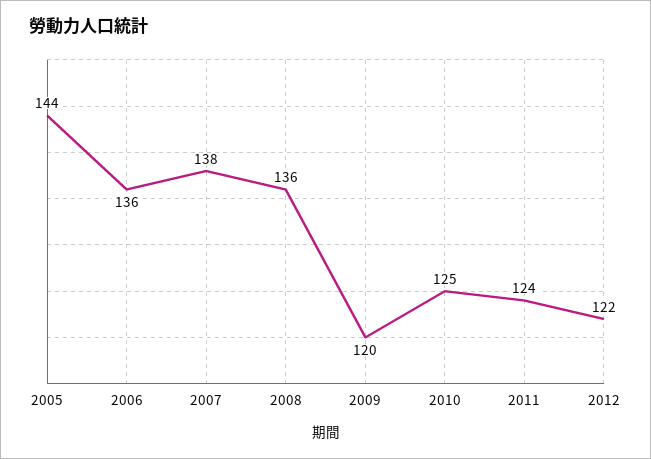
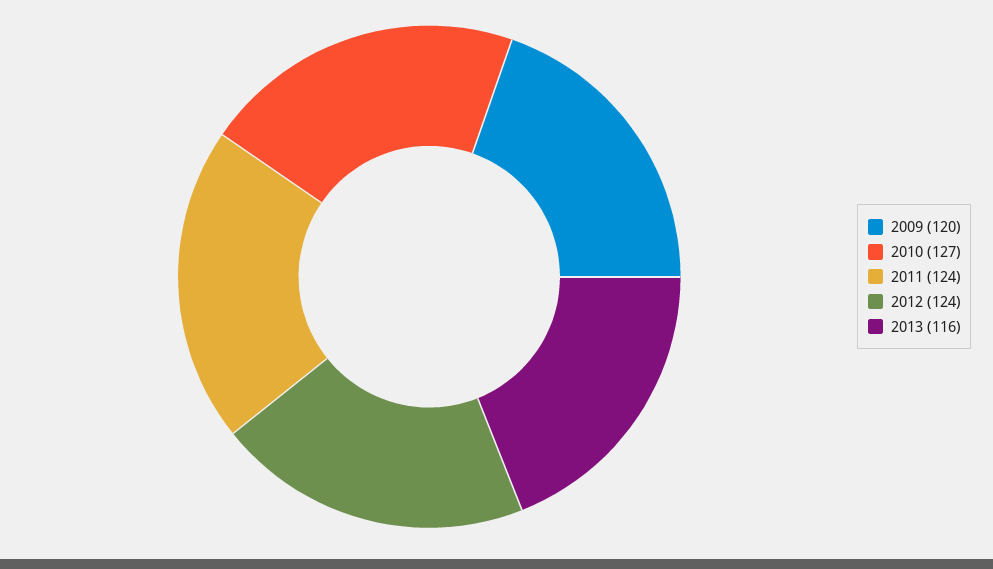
2005: 144 -> none
2006: 136 -> none
2007: 138 -> none
2008: 136 -> none
2010: 125 -> 127
2012: 122 -> 124
2013: none -> 116

